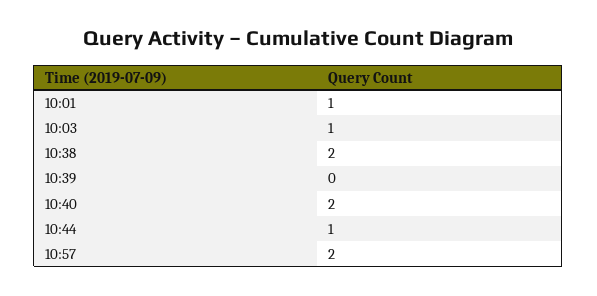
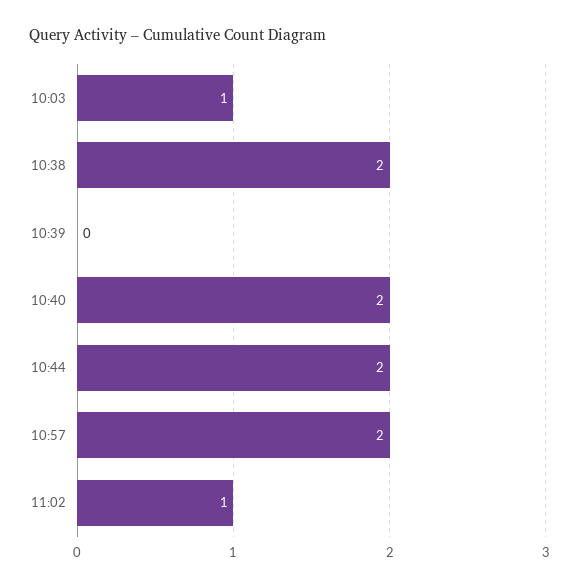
10:01: 1 -> none
10:44: 1 -> 2
11:02: none -> 1

